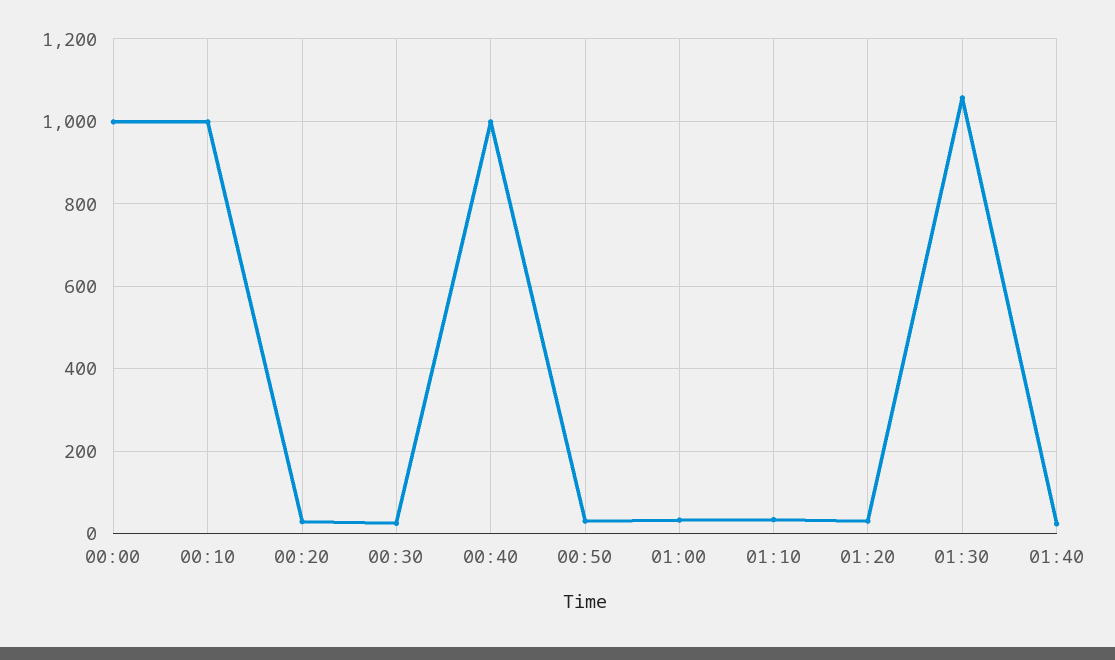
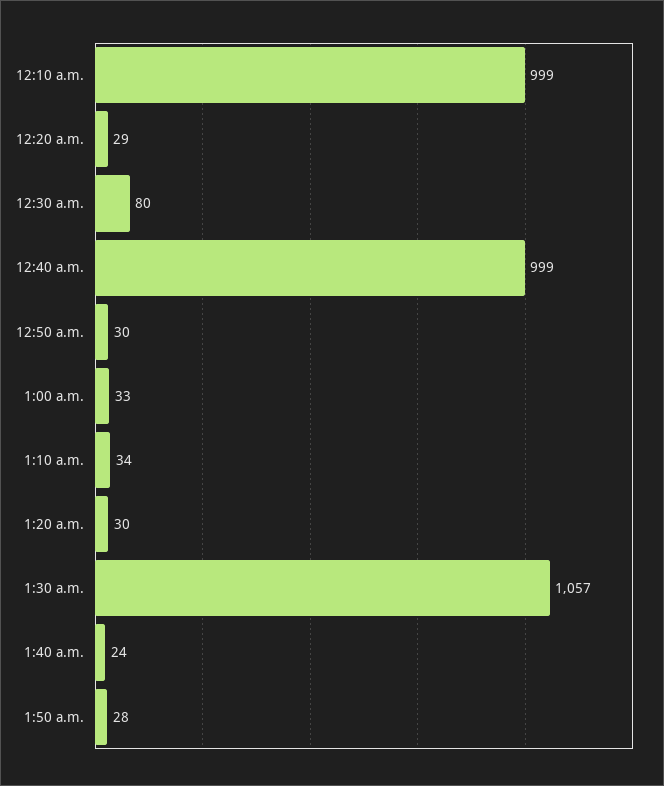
00:00: 1000 -> none
00:30: 20 -> 80
1:50 a.m.: none -> 28

